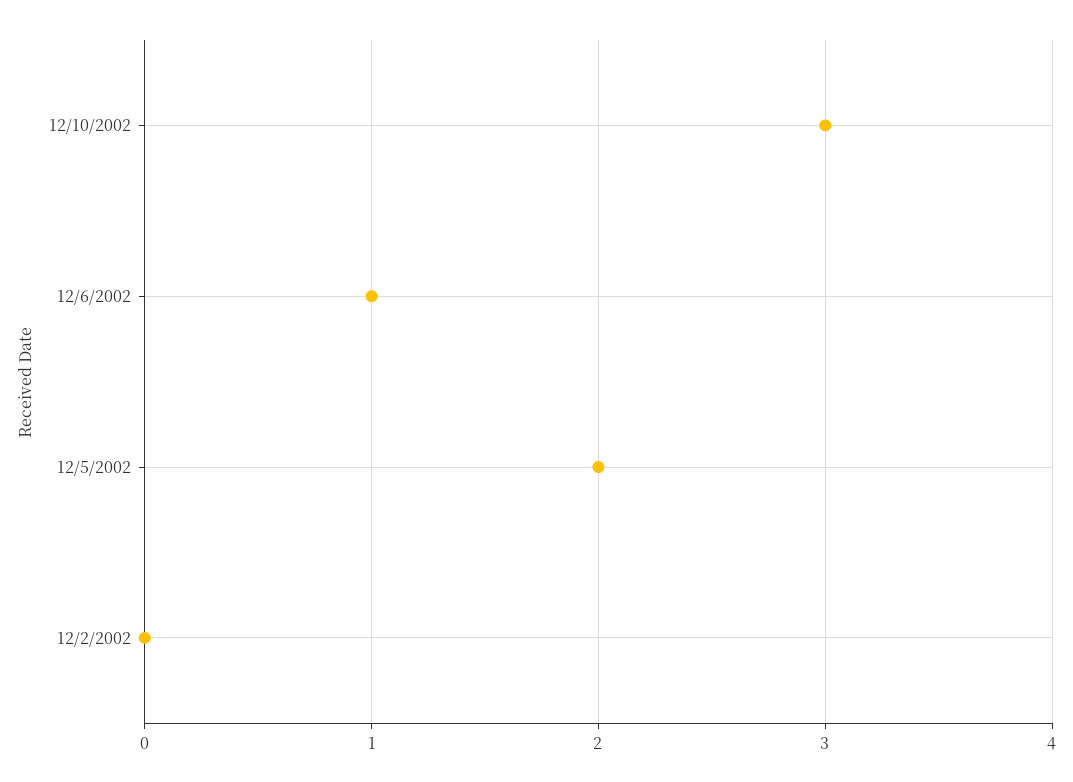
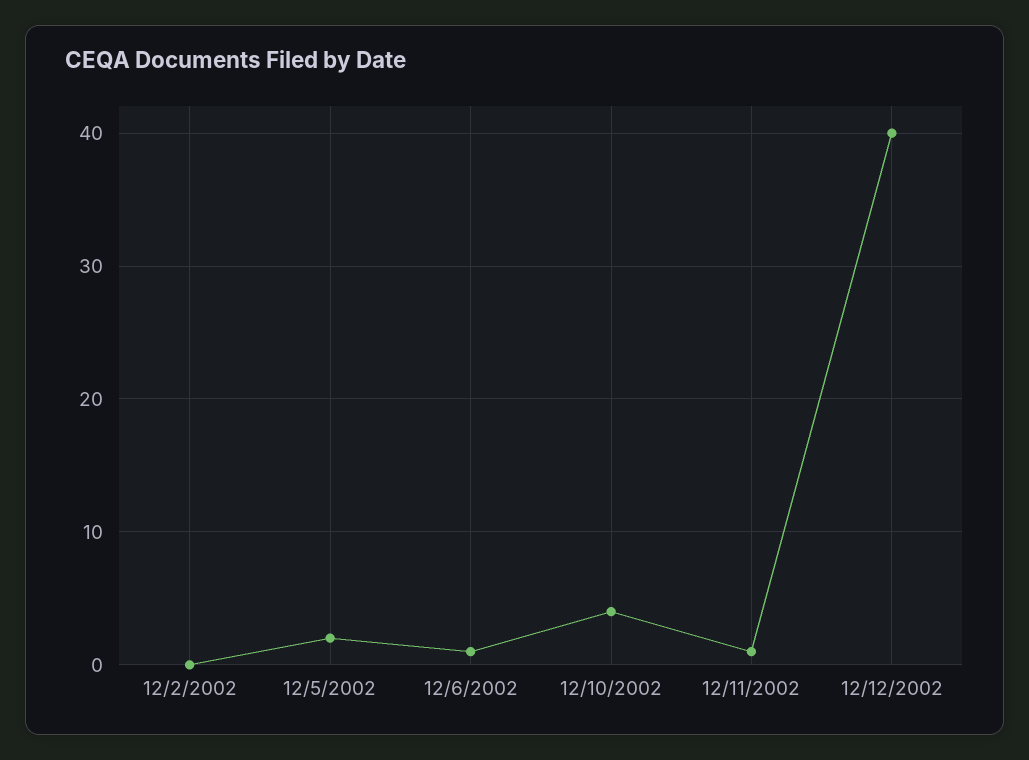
12/10/2002: 3 -> 4
12/11/2002: none -> 1
12/12/2002: none -> 40

